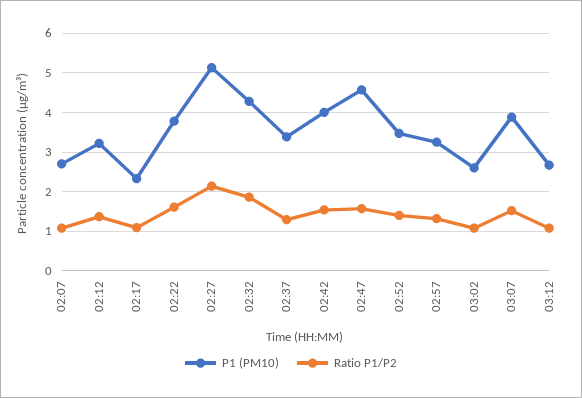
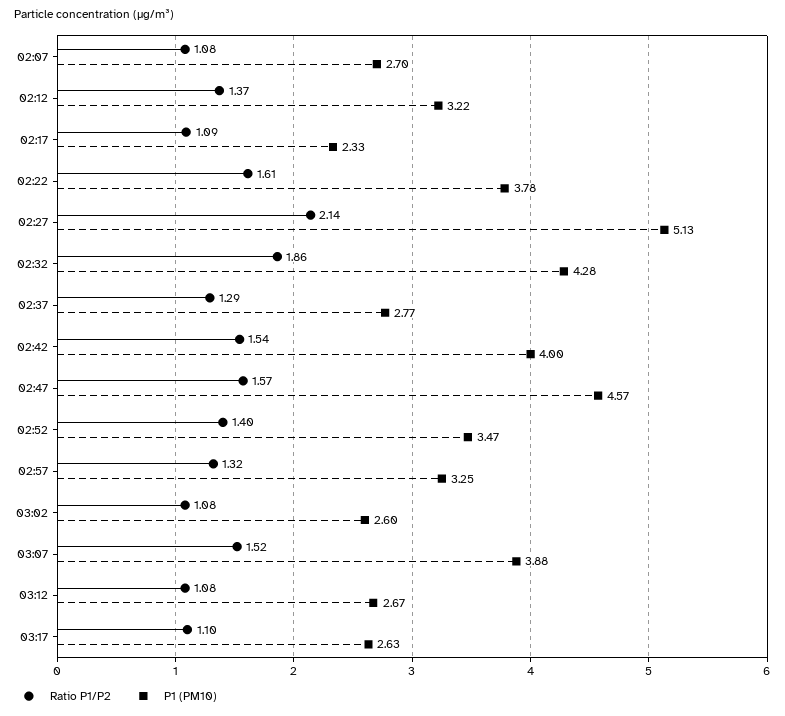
P1 (PM10), 02:37: 3.4 -> 2.77
Ratio P1/P2, 03:17: none -> 1.1
P1 (PM10), 03:17: none -> 2.63

